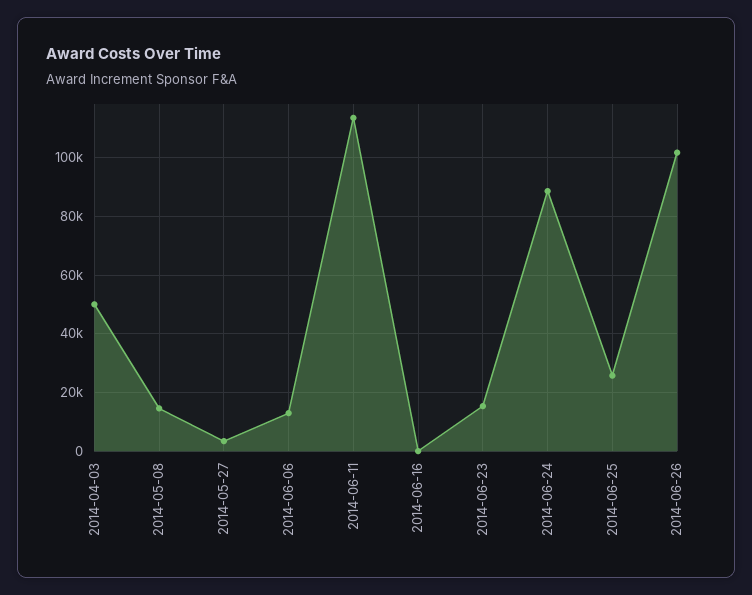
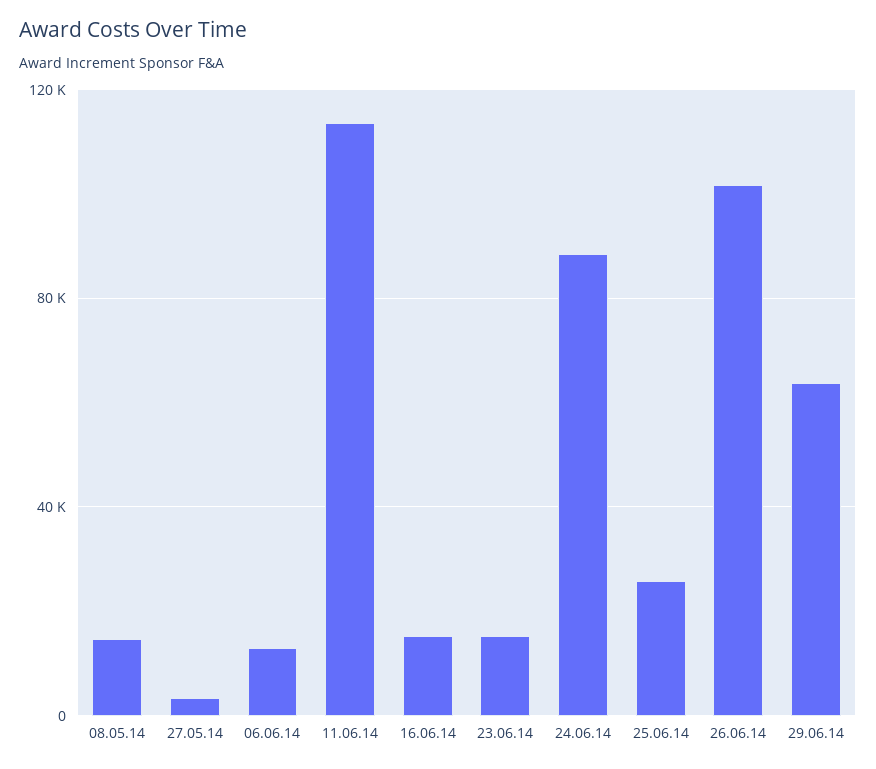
2014-04-03: 50000 -> none
2014-06-16: 0 -> 15000
29.06.14: none -> 65000

